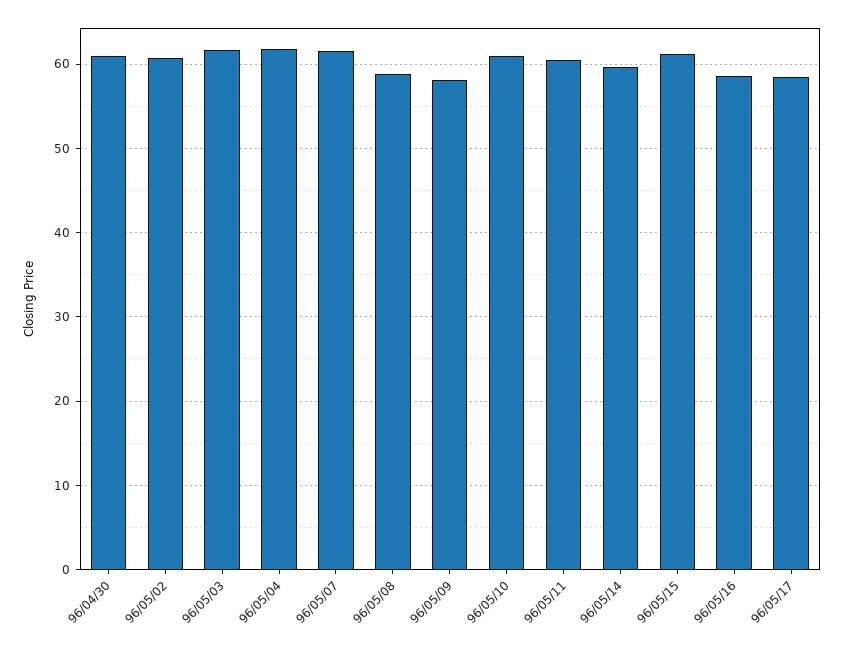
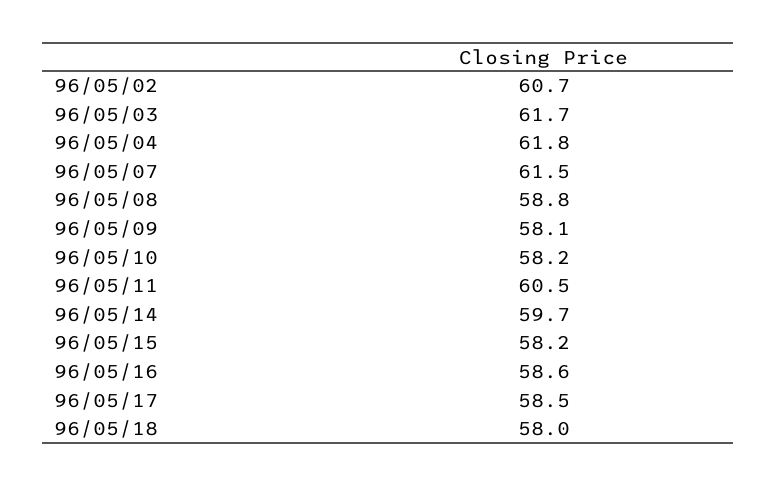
96/04/30: 61 -> none
96/05/10: 61 -> 58.2
96/05/15: 61 -> 58.2
96/05/18: none -> 58

